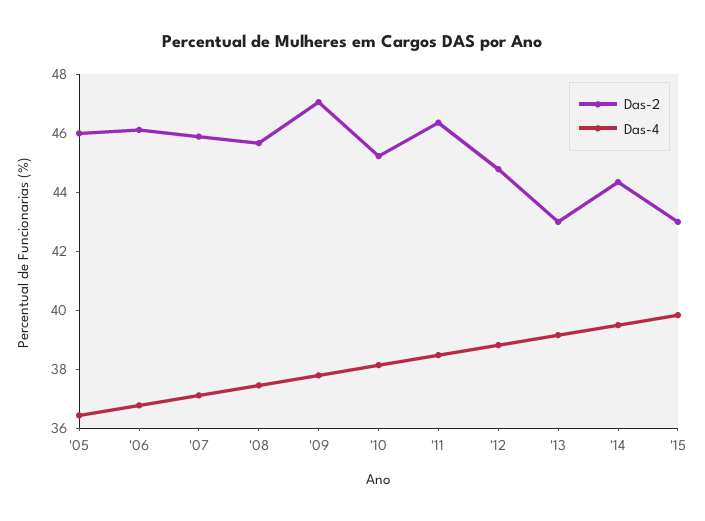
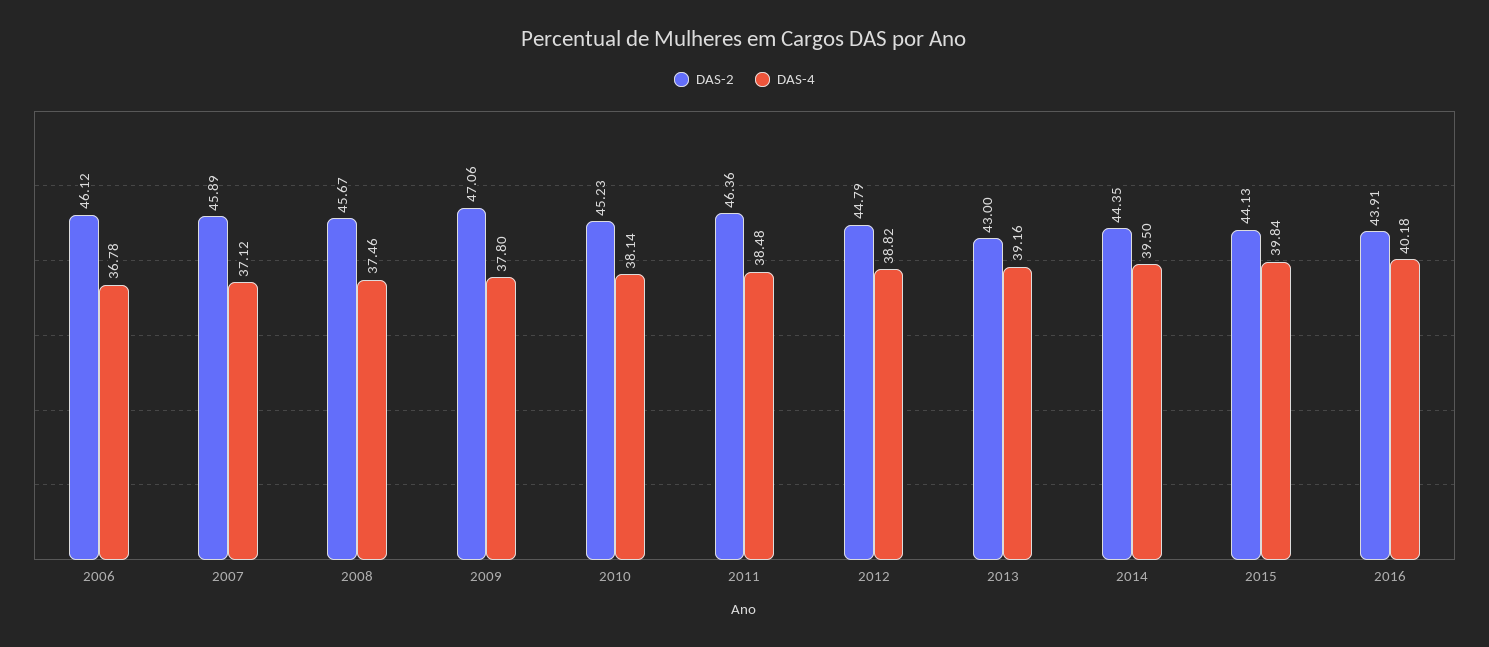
Das-2, '05: 46 -> none
Das-4, '05: 36.5 -> none
Das-2, '15: 43 -> 44.13
Das-2, 2016: none -> 43.91
Das-4, 2016: none -> 40.18

